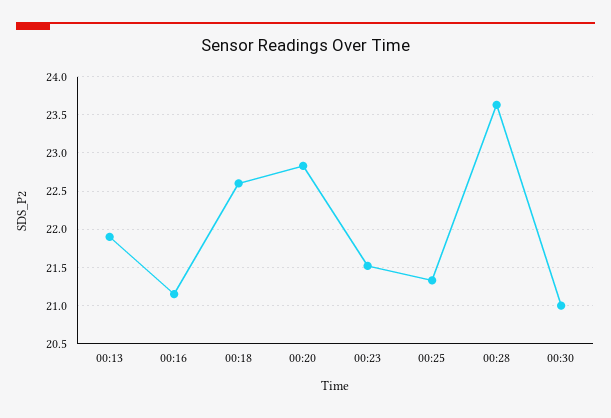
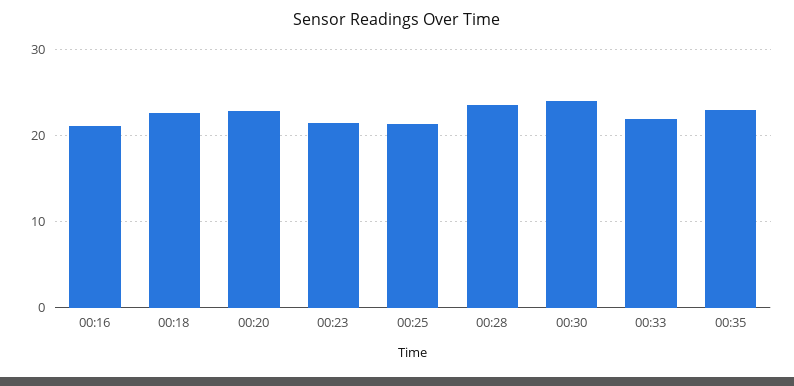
00:13: 21.9 -> none
00:30: 21 -> 24
00:33: none -> 22
00:35: none -> 23

